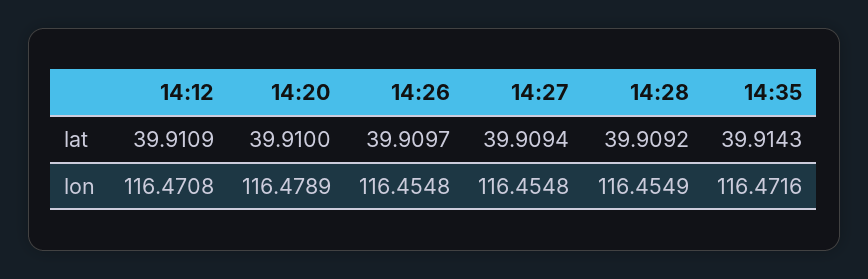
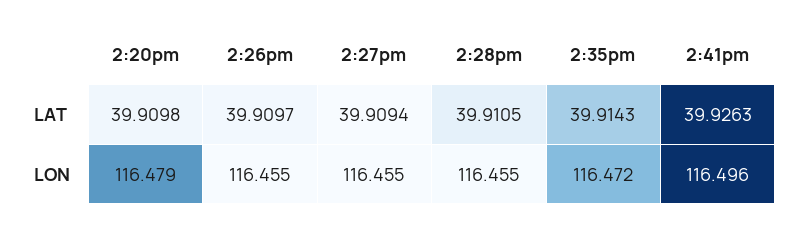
14:12, lat: 39.9109 -> none
14:20, lat: 39.91 -> 39.9098
14:28, lat: 39.9092 -> 39.9105
14:12, lon: 116.4708 -> none
2:41pm, lat: none -> 39.9263
2:41pm, lon: none -> 116.496

